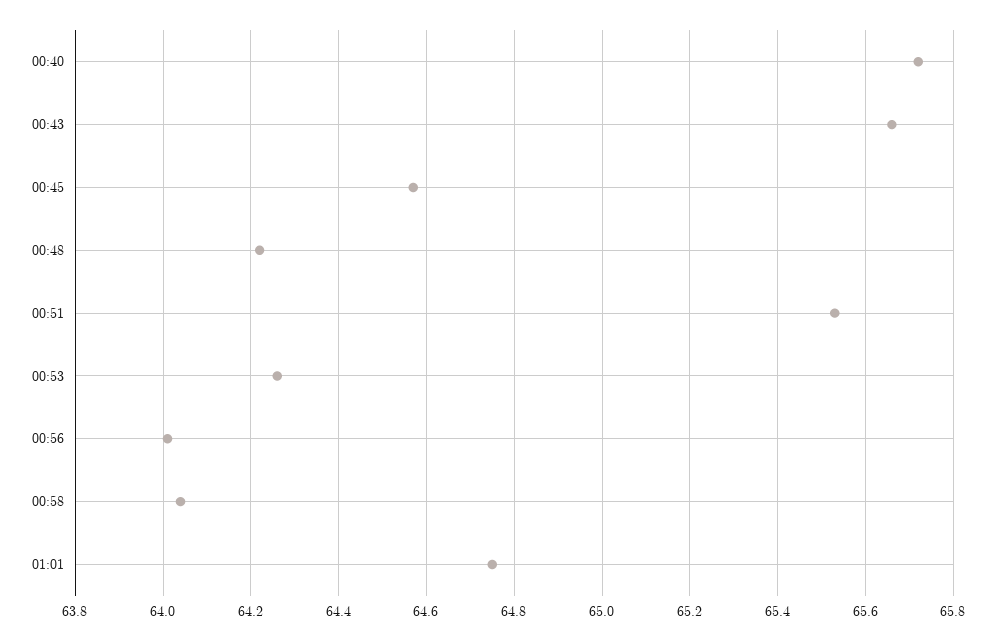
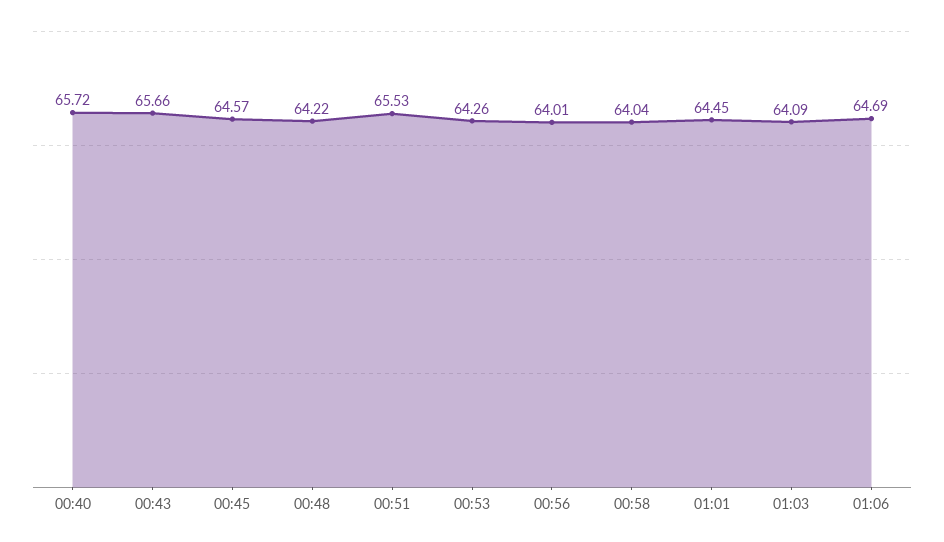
01:01: 64.75 -> 64.45
01:03: none -> 64.09
01:06: none -> 64.69

